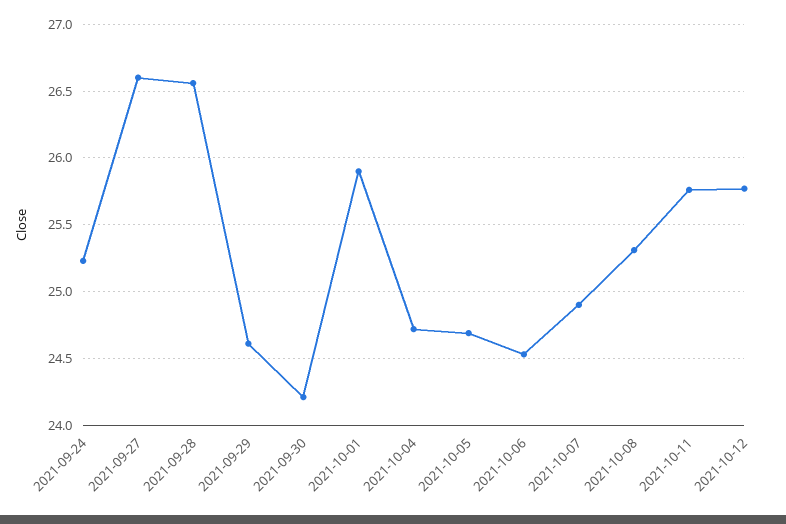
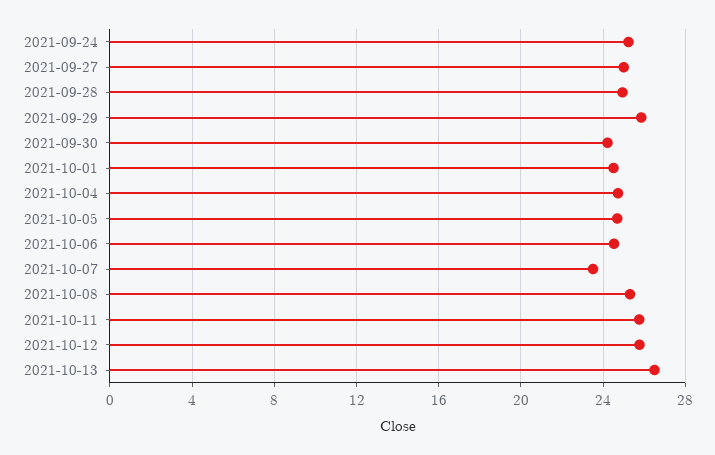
2021-09-27: 26.6 -> 25
2021-09-28: 26.55 -> 25
2021-09-29: 24.6 -> 26
2021-10-01: 25.9 -> 24.5
2021-10-07: 24.9 -> 23.5
2021-10-13: none -> 26.5

